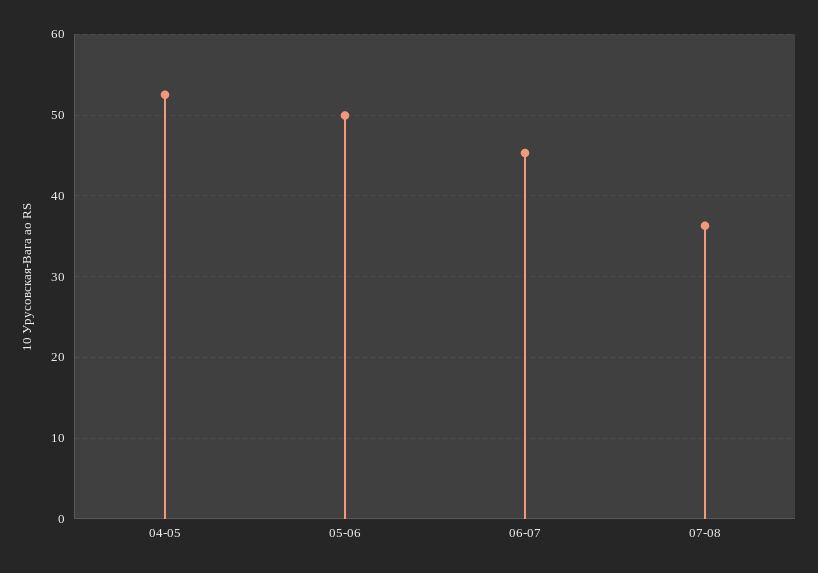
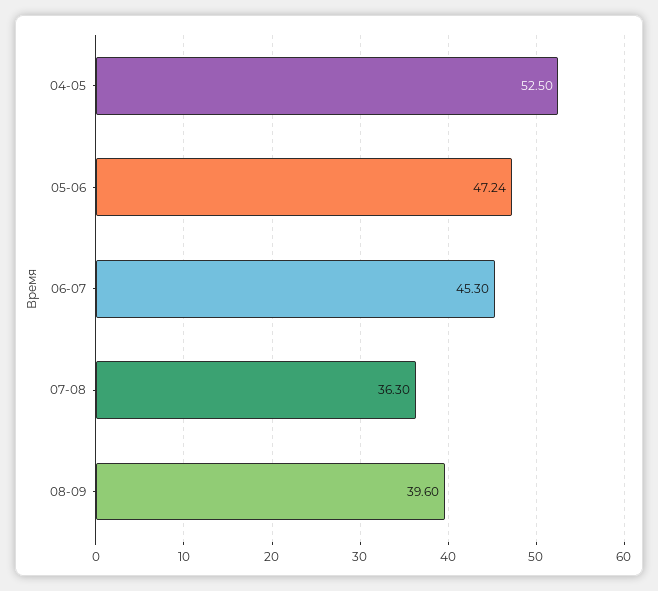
05-06: 50 -> 47.24
08-09: none -> 39.6

